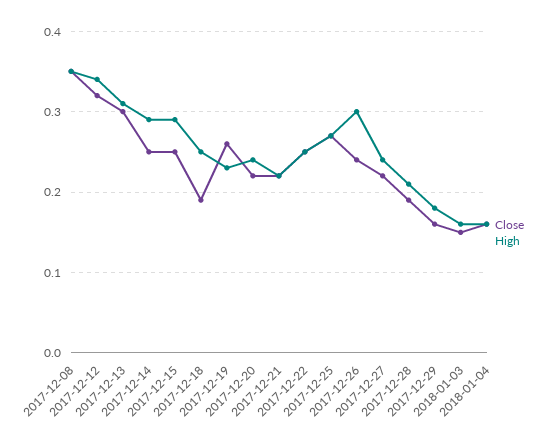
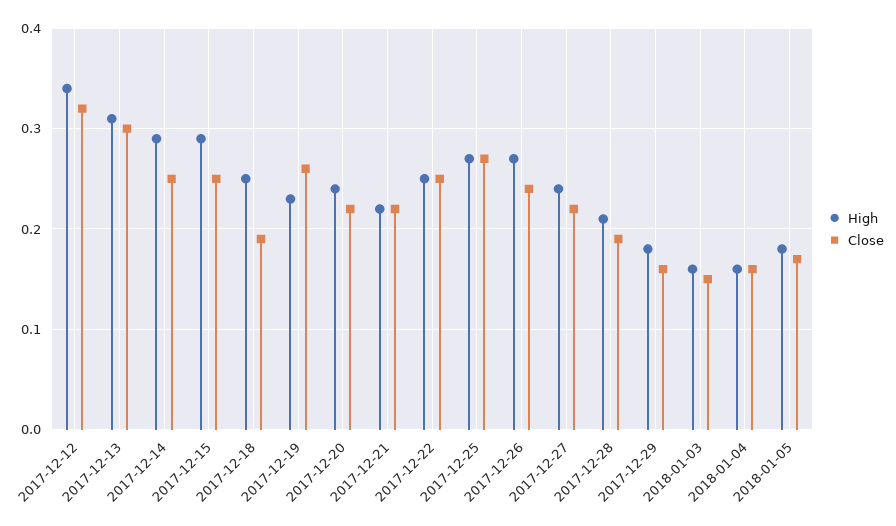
Close, 2017-12-08: 0.35 -> none
High, 2017-12-08: 0.35 -> none
High, 2017-12-26: 0.3 -> 0.27
High, 2018-01-05: none -> 0.18
Close, 2018-01-05: none -> 0.17

